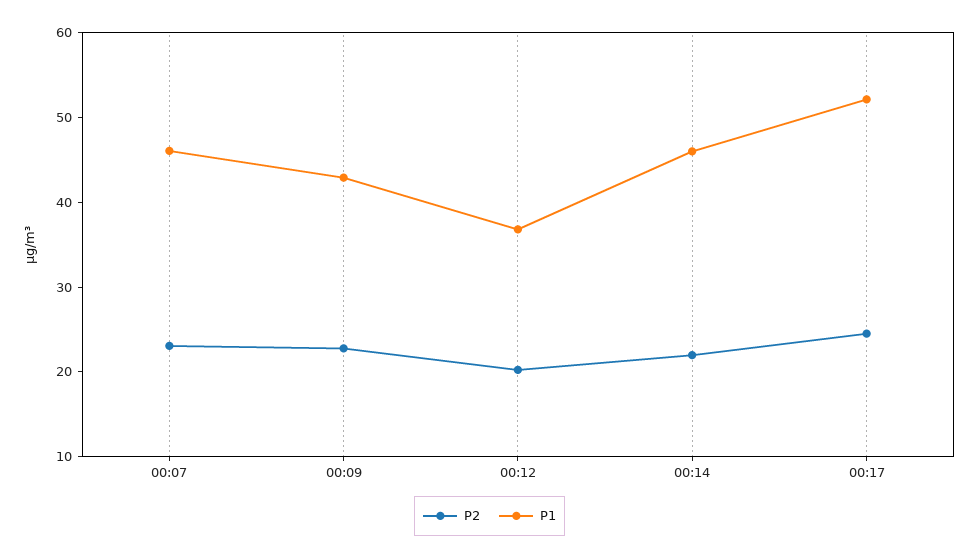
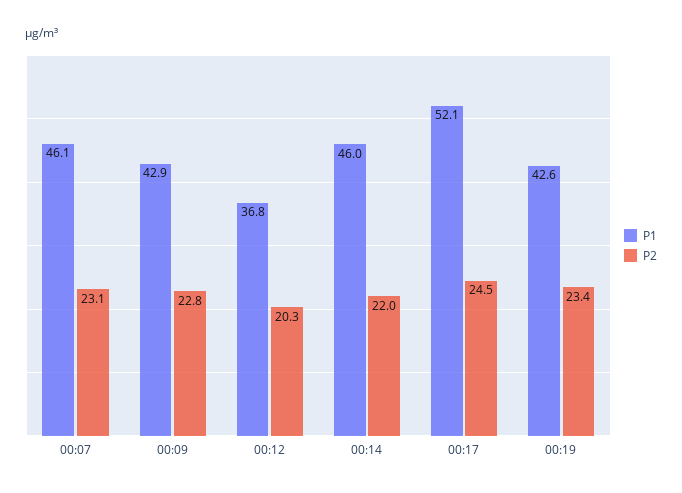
P1, 00:19: none -> 42.6
P2, 00:19: none -> 23.4

